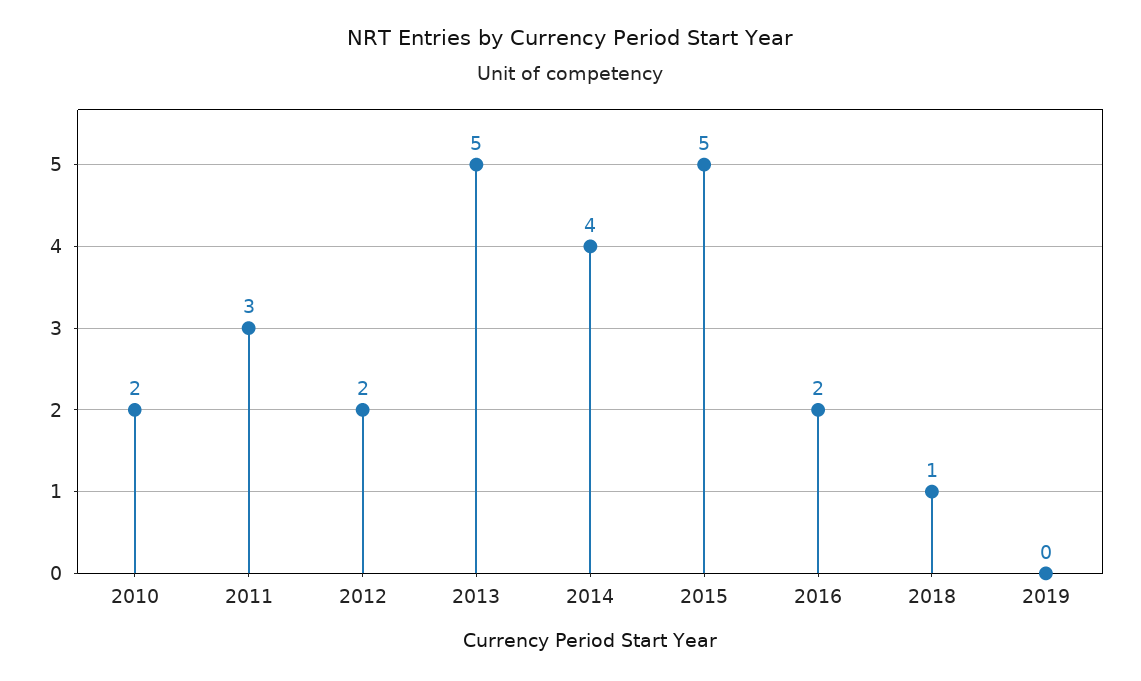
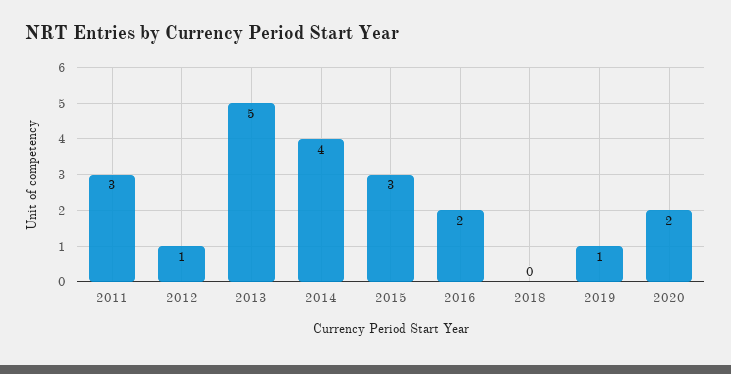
2010: 2 -> none
2012: 2 -> 1
2015: 5 -> 3
2018: 1 -> 0
2019: 0 -> 1
2020: none -> 2

